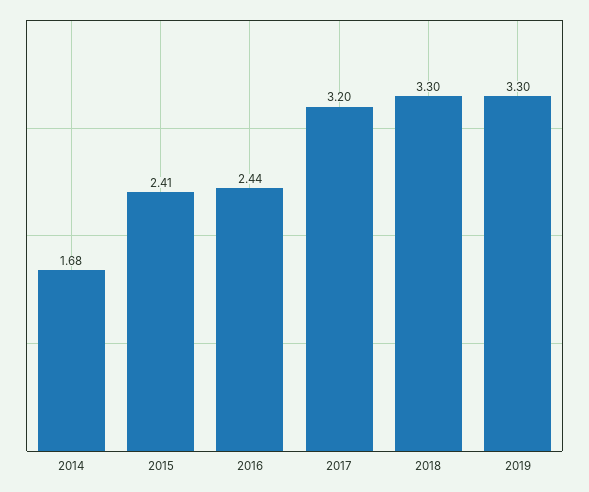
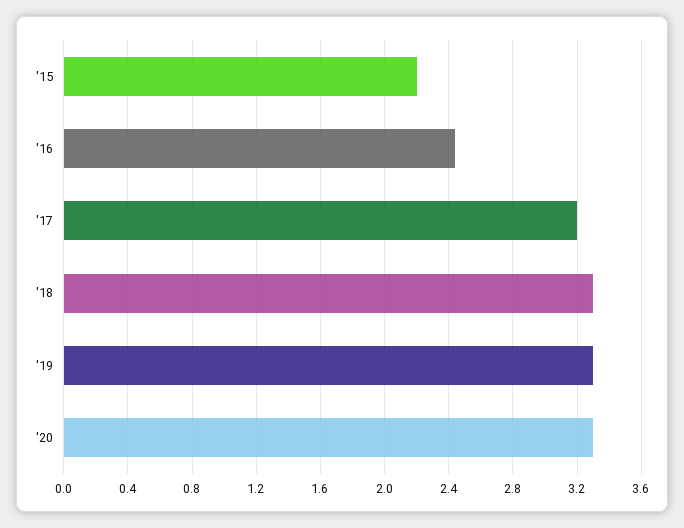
2014: 1.68 -> none
2015: 2.41 -> 2.2
'20: none -> 3.3

